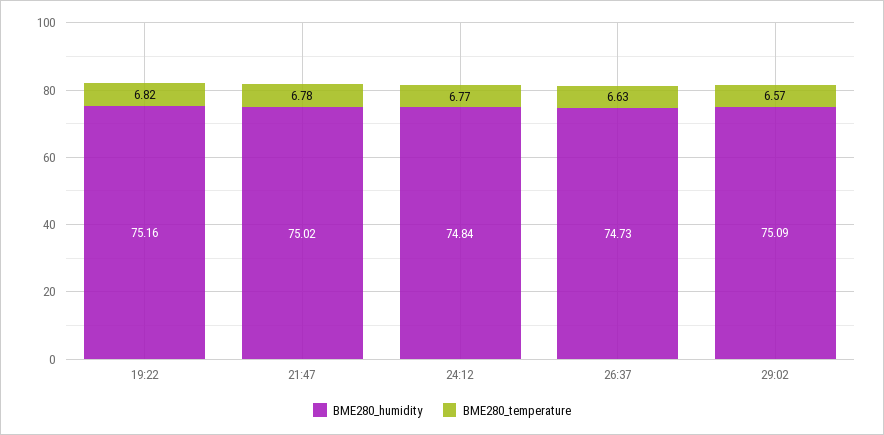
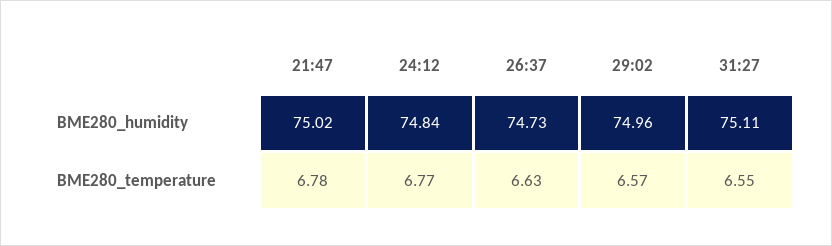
BME280_humidity, 19:22: 75.16 -> none
BME280_temperature, 19:22: 6.82 -> none
BME280_humidity, 29:02: 75.09 -> 74.96
BME280_humidity, 31:27: none -> 75.11
BME280_temperature, 31:27: none -> 6.55

